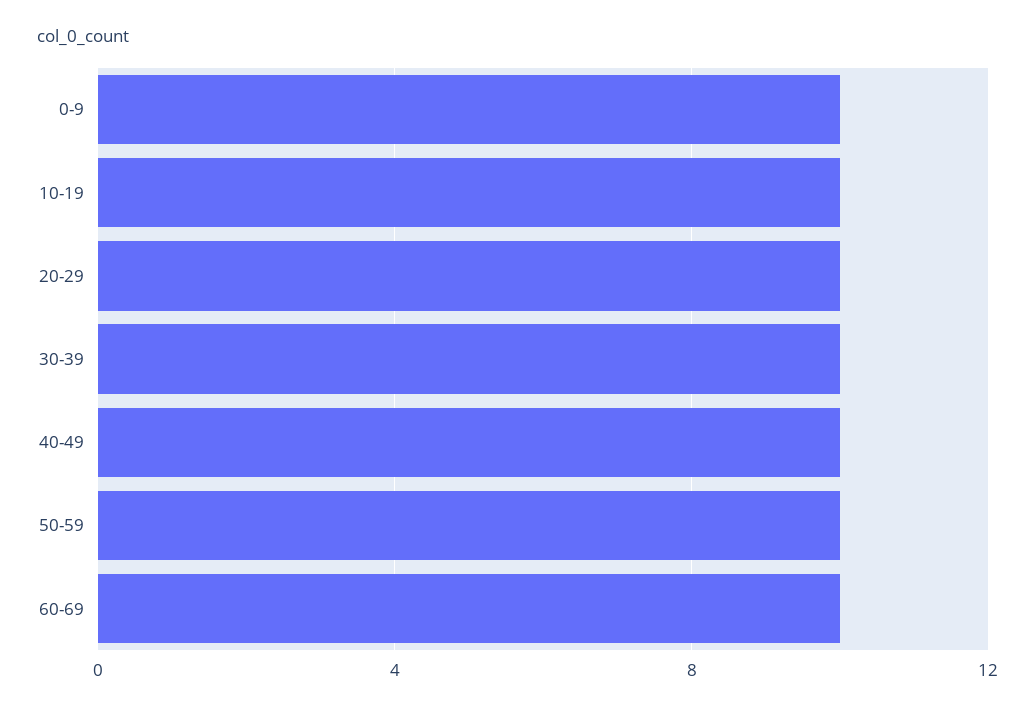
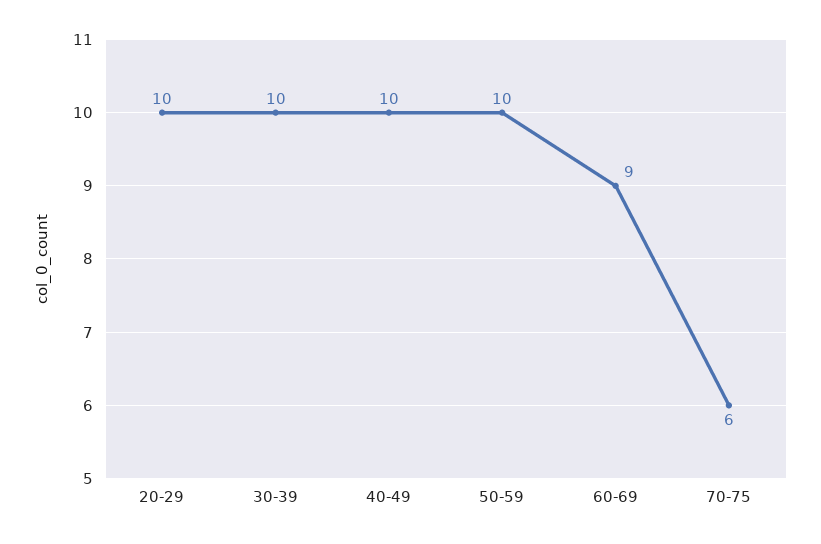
0-9: 10 -> none
10-19: 10 -> none
60-69: 10 -> 9
70-75: none -> 6

